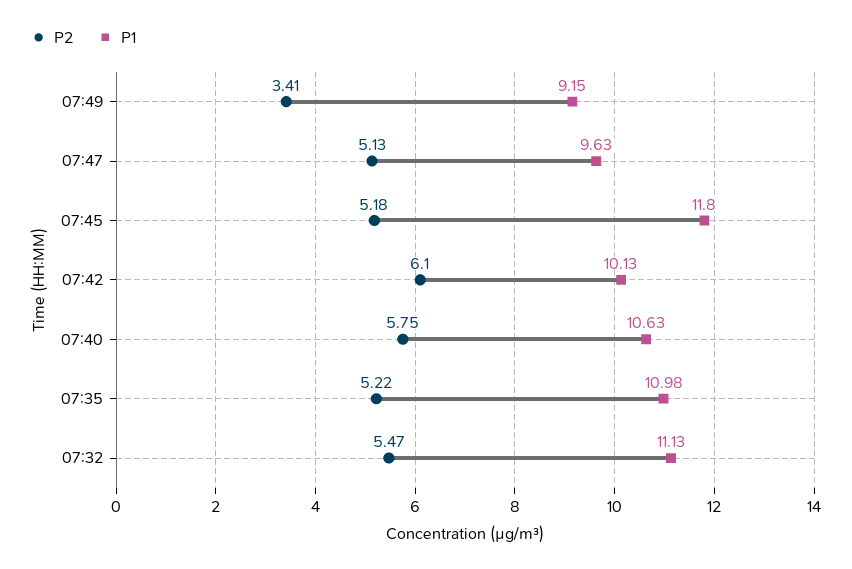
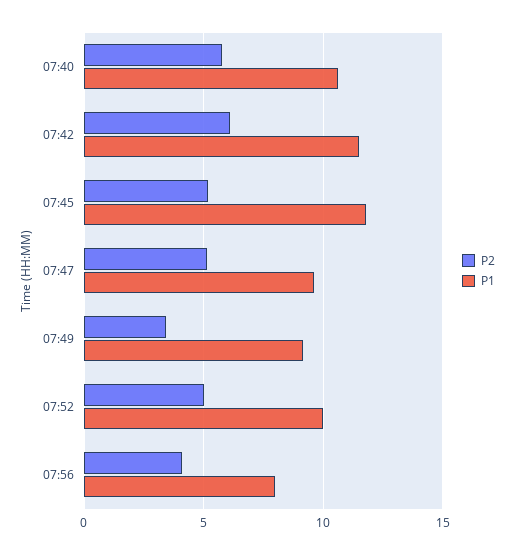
P1, 07:42: 10.13 -> 11.5
P2, 07:35: 5.22 -> none
P1, 07:35: 10.98 -> none
P2, 07:32: 5.47 -> none
P1, 07:32: 11.13 -> none
P2, 07:52: none -> 5
P1, 07:52: none -> 10
P2, 07:56: none -> 4
P1, 07:56: none -> 8

